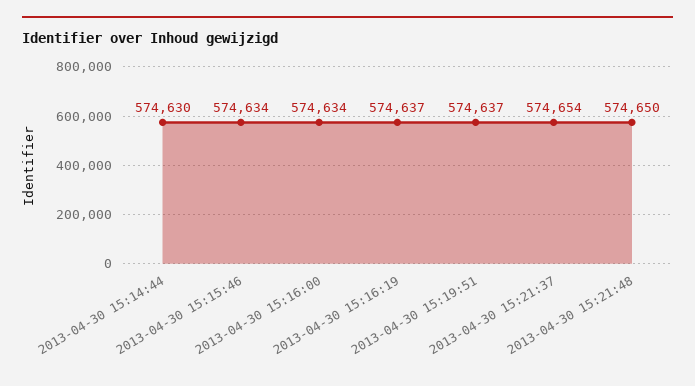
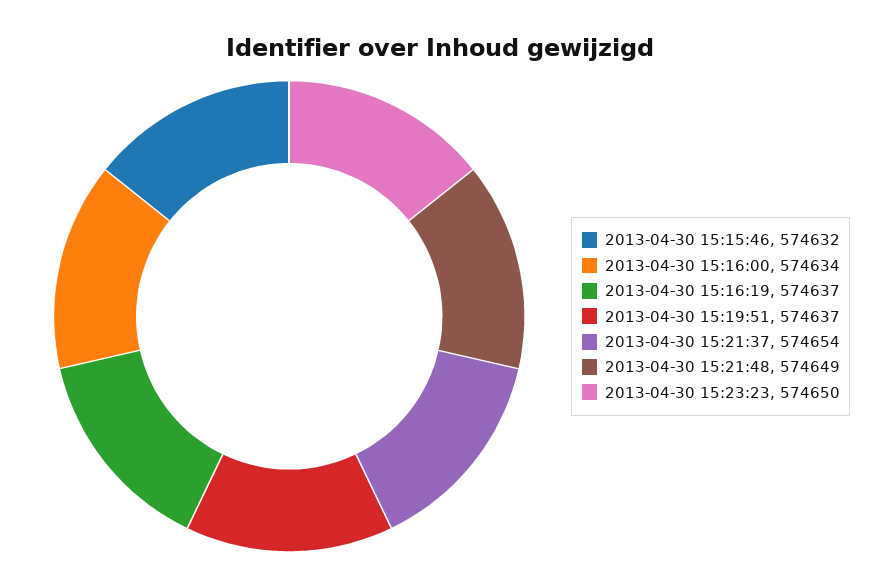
2013-04-30 15:14:44: 574630 -> none
2013-04-30 15:15:46: 574634 -> 574632
2013-04-30 15:21:48: 574650 -> 574649
2013-04-30 15:23:23: none -> 574650

